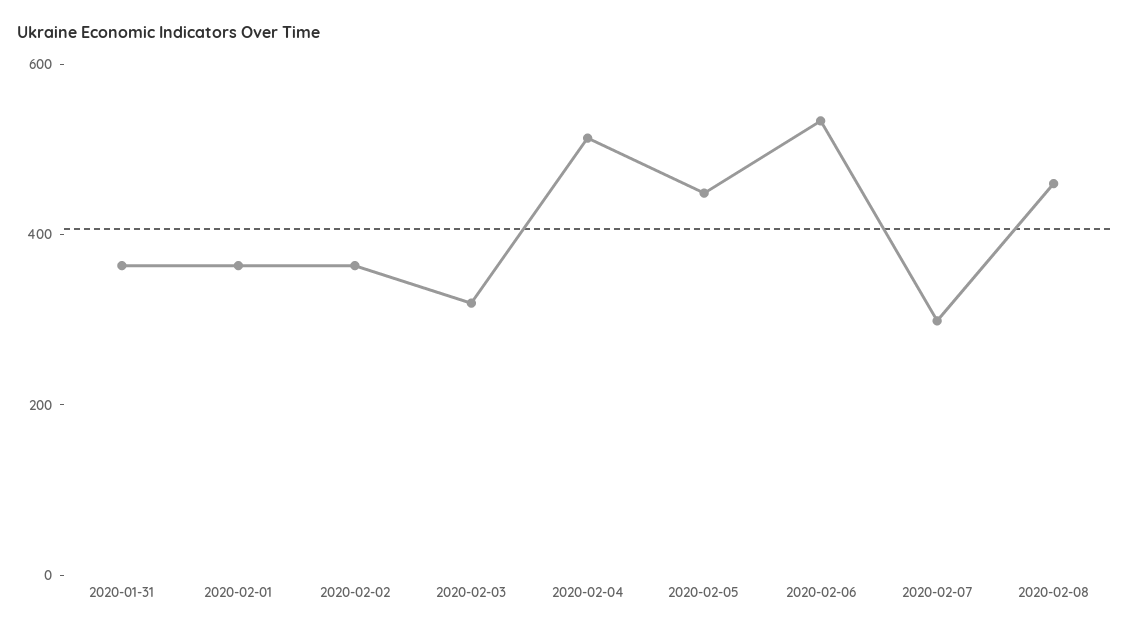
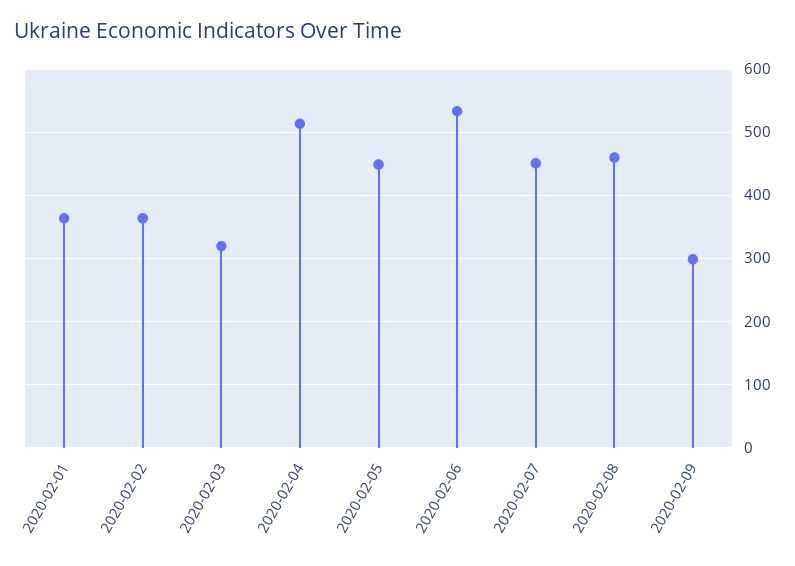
2020-01-31: 350 -> none
2020-02-07: 300 -> 450
2020-02-09: none -> 300

